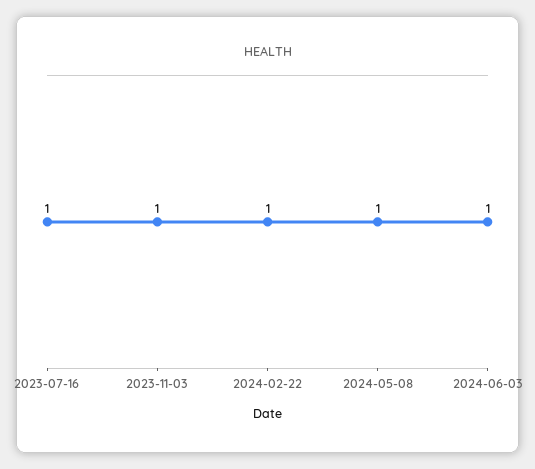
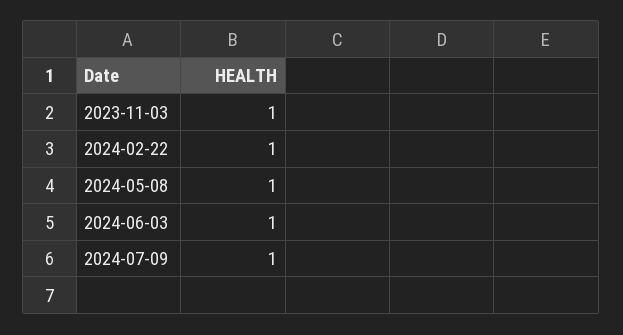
2023-07-16: 1 -> none
2024-07-09: none -> 1

